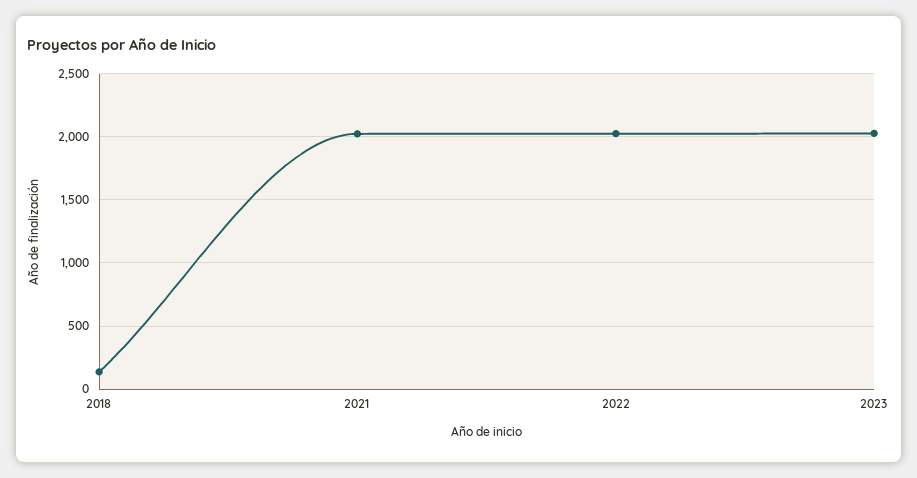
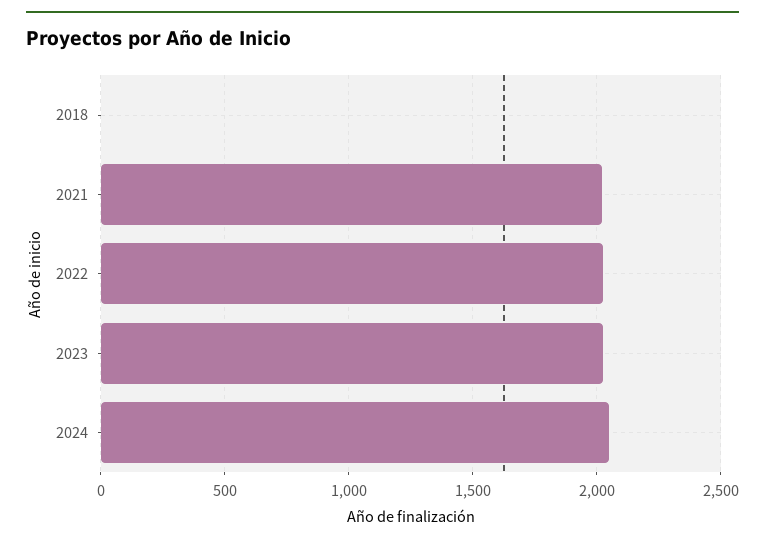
2018: 150 -> 0
2024: none -> 2050

